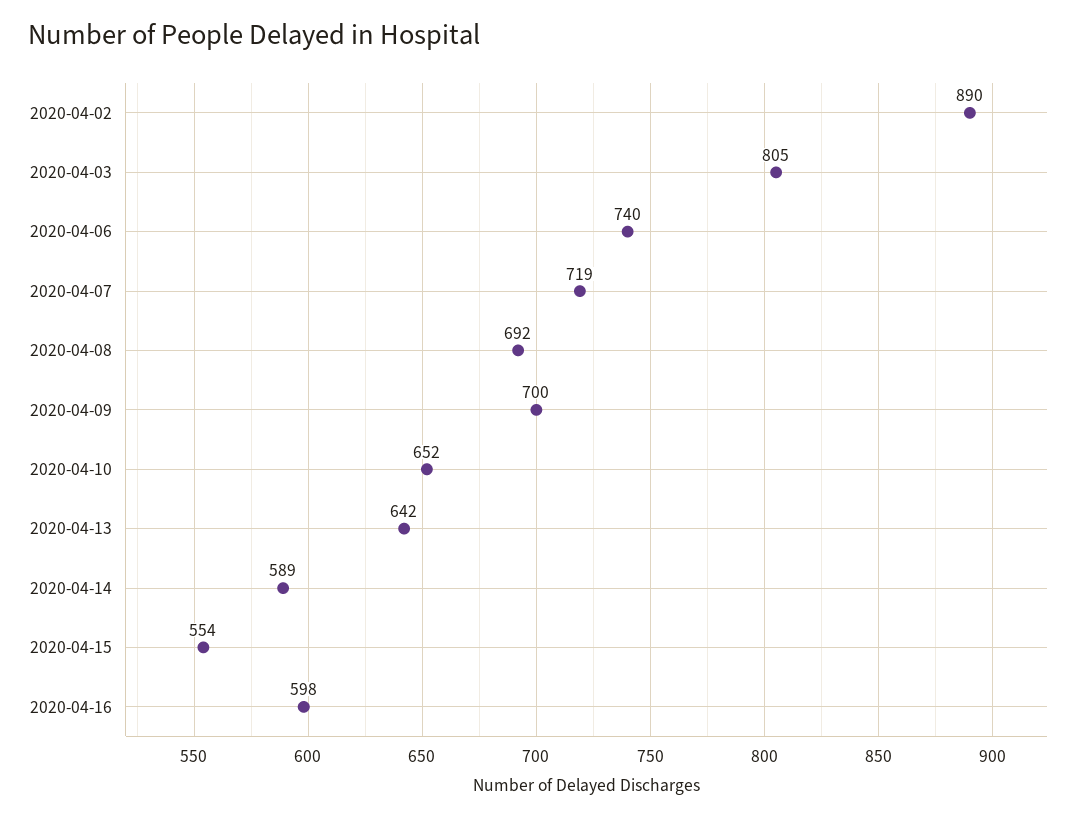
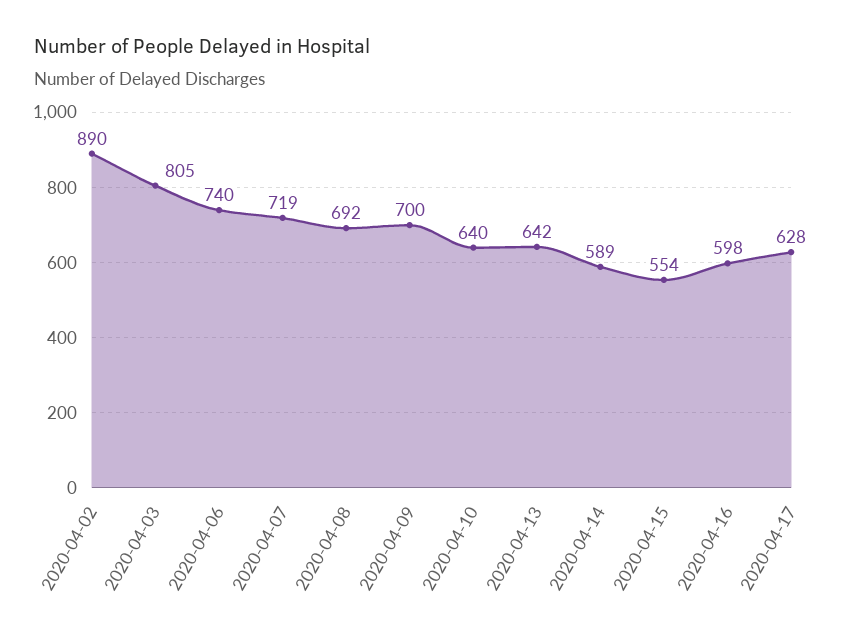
2020-04-10: 652 -> 640
2020-04-17: none -> 628

